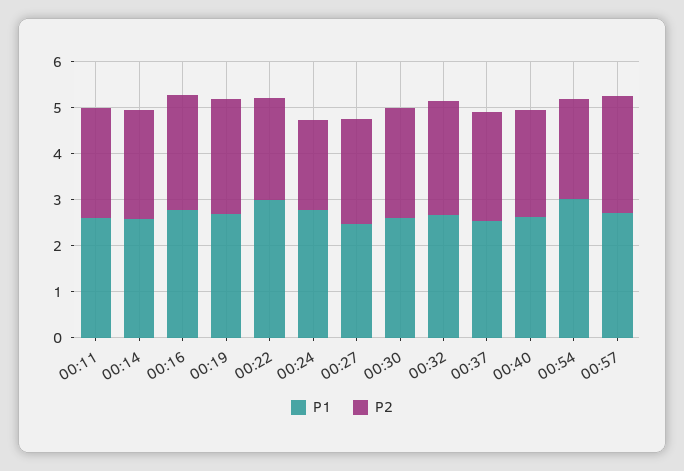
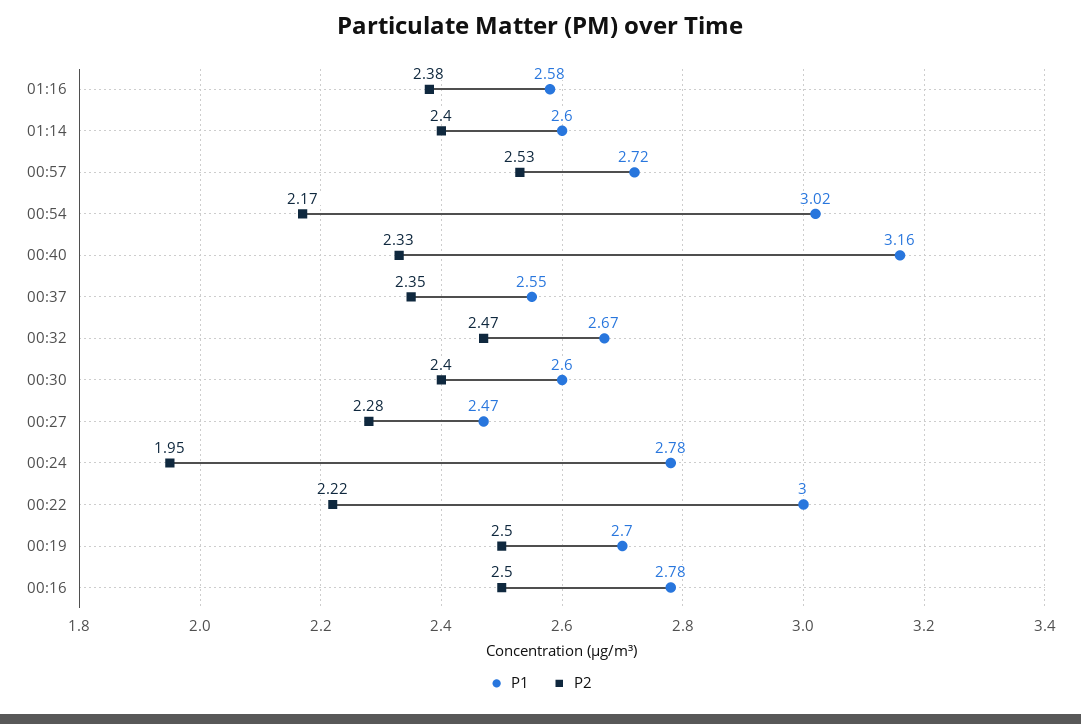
P1, 00:11: 2.6 -> none
P2, 00:11: 2.4 -> none
P1, 00:14: 2.6 -> none
P2, 00:14: 2.4 -> none
P1, 00:40: 2.6 -> 3.16
P1, 01:16: none -> 2.58
P2, 01:16: none -> 2.38
P1, 01:14: none -> 2.6
P2, 01:14: none -> 2.4

